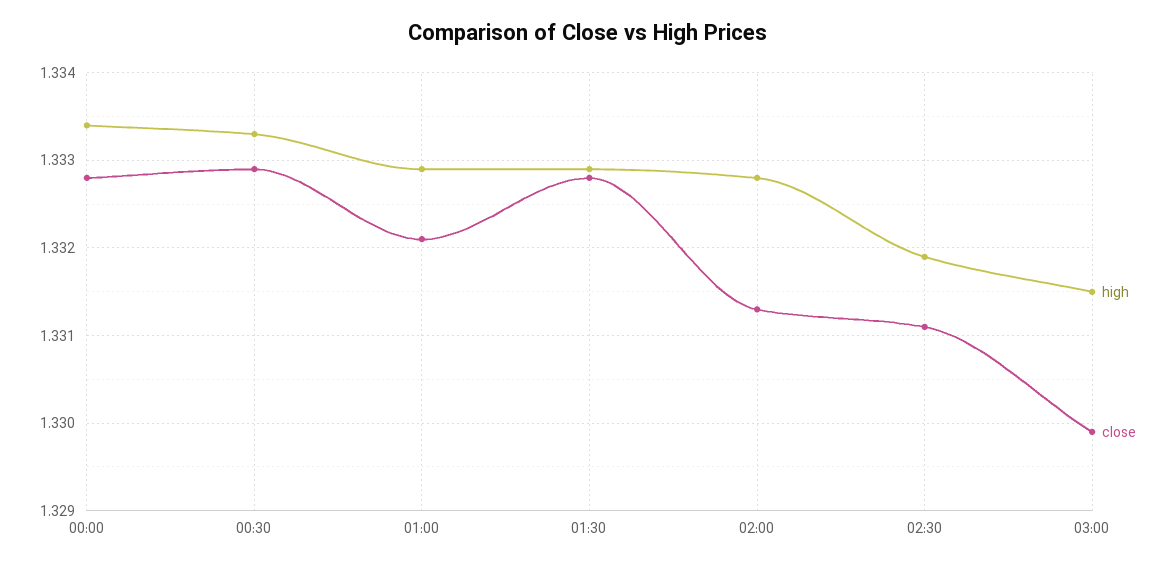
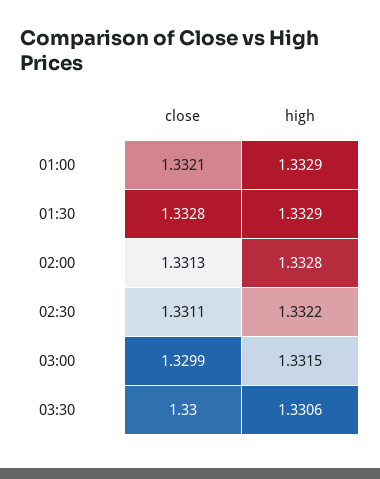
high, 00:00: 1.3334 -> none
close, 00:00: 1.3328 -> none
high, 00:30: 1.3333 -> none
close, 00:30: 1.3329 -> none
high, 02:30: 1.3319 -> 1.3322
close, 03:30: none -> 1.33
high, 03:30: none -> 1.3306

